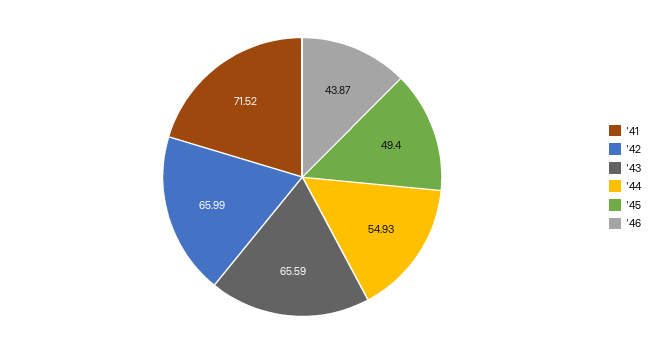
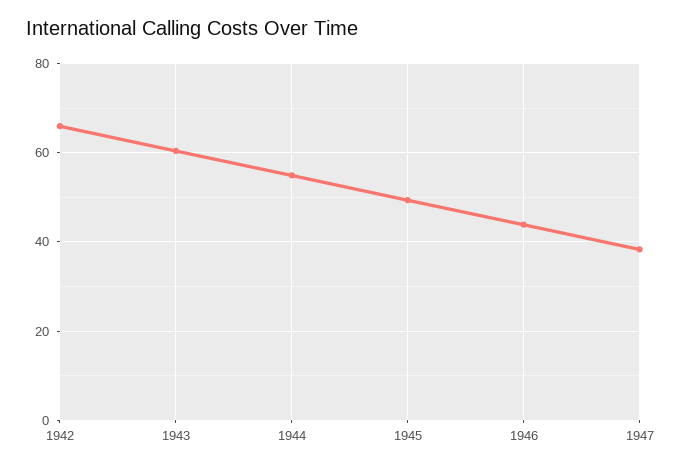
'41: 71.52 -> none
'43: 65.59 -> 60
1947: none -> 38

